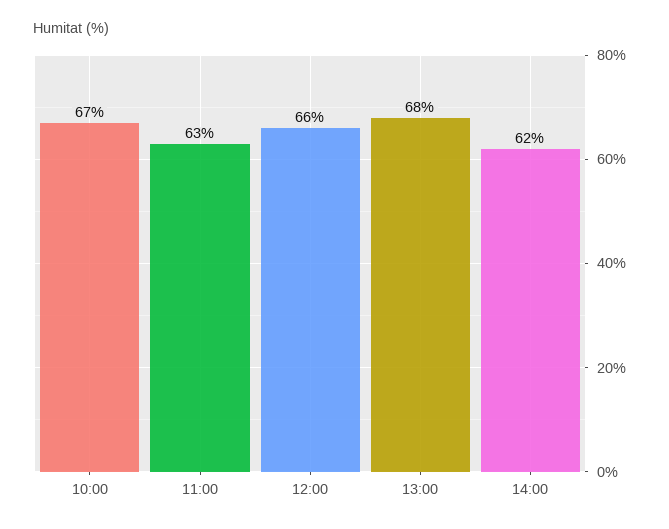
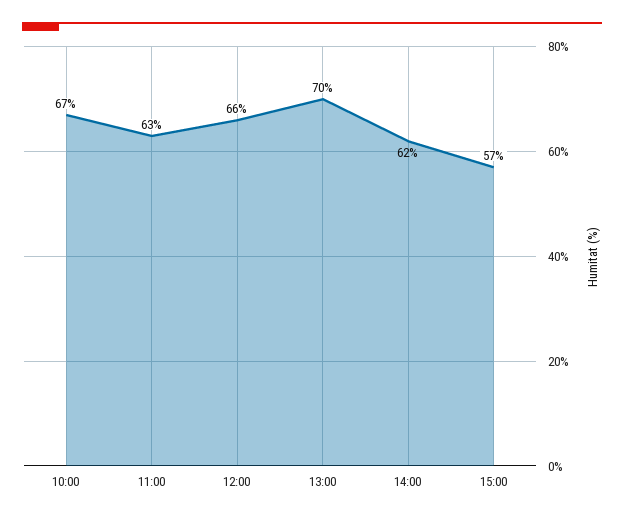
13:00: 68 -> 70
15:00: none -> 57

